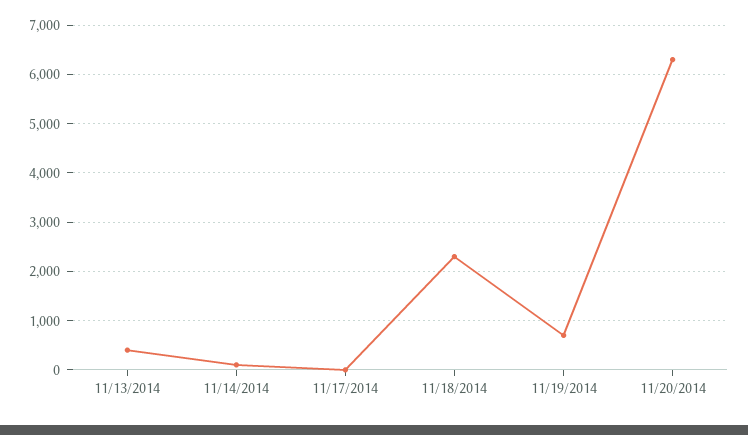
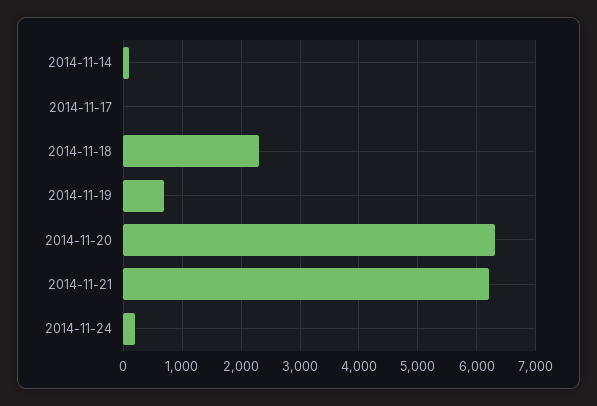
11/13/2014: 400 -> none
2014-11-21: none -> 6200
2014-11-24: none -> 200

